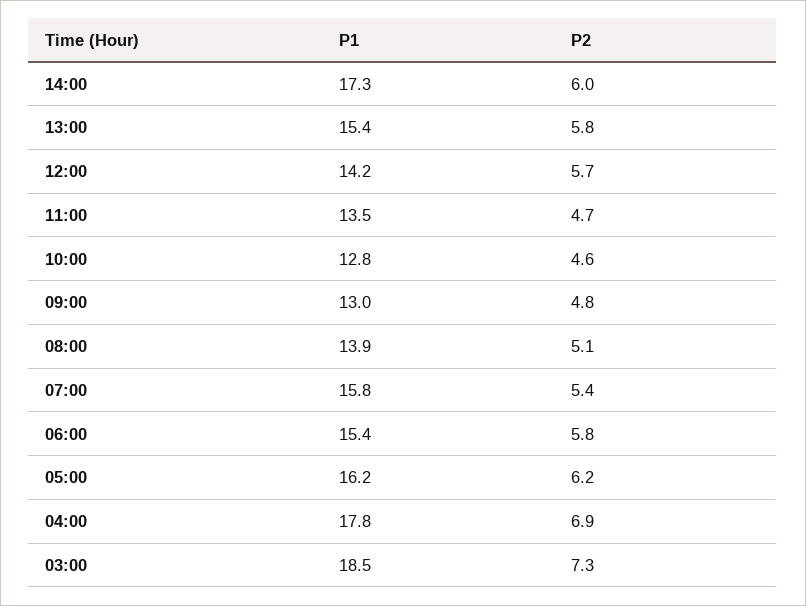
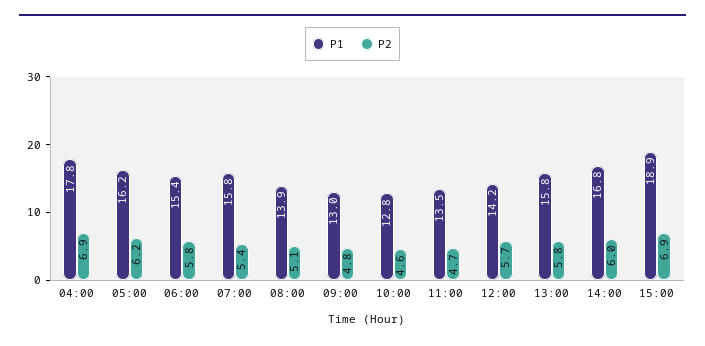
P1, 14:00: 17.3 -> 16.8
P1, 13:00: 15.4 -> 15.8
P1, 03:00: 18.5 -> none
P2, 03:00: 7.3 -> none
P1, 15:00: none -> 18.9
P2, 15:00: none -> 6.9

